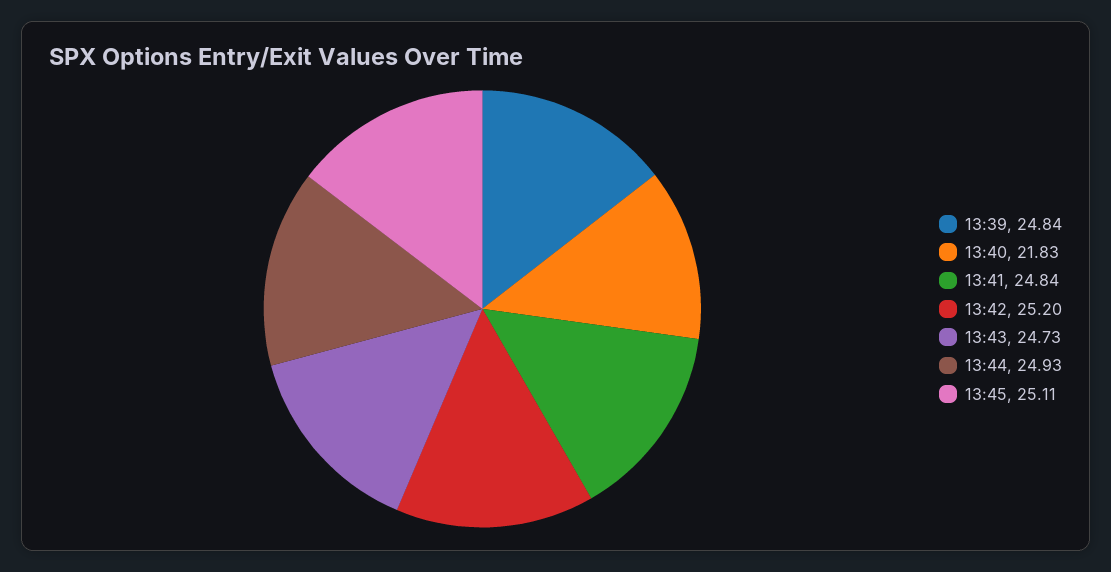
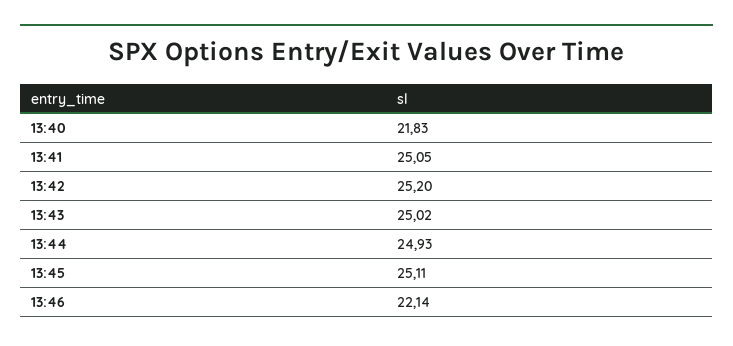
13:39: 24.84 -> none
13:41: 24.84 -> 25.05
13:43: 24.73 -> 25.02
13:46: none -> 22.14

